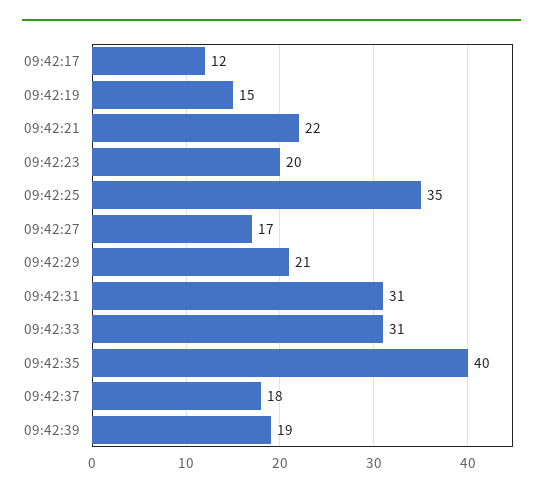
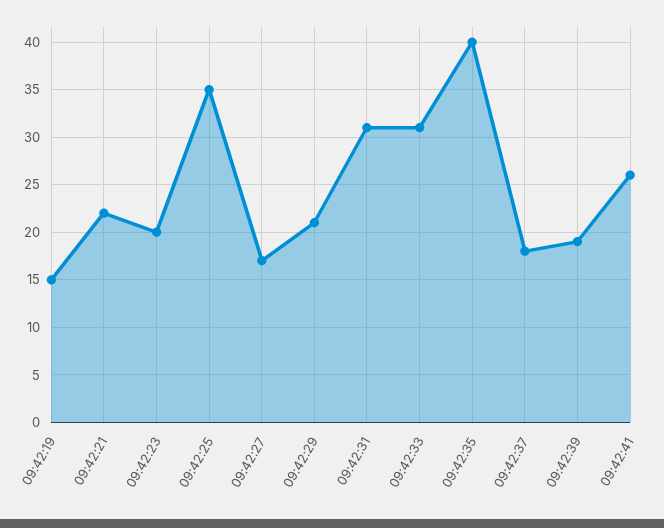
09:42:17: 12 -> none
09:42:41: none -> 26

